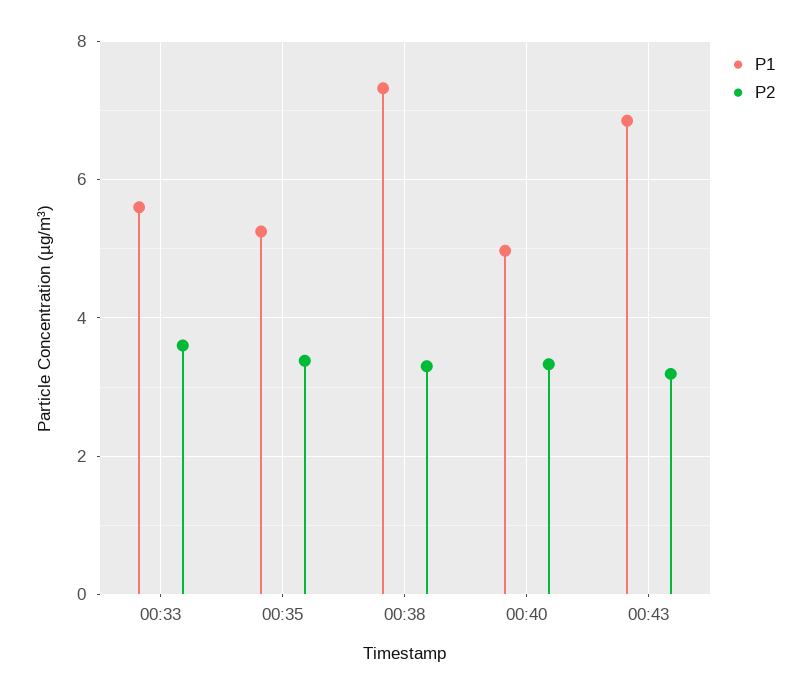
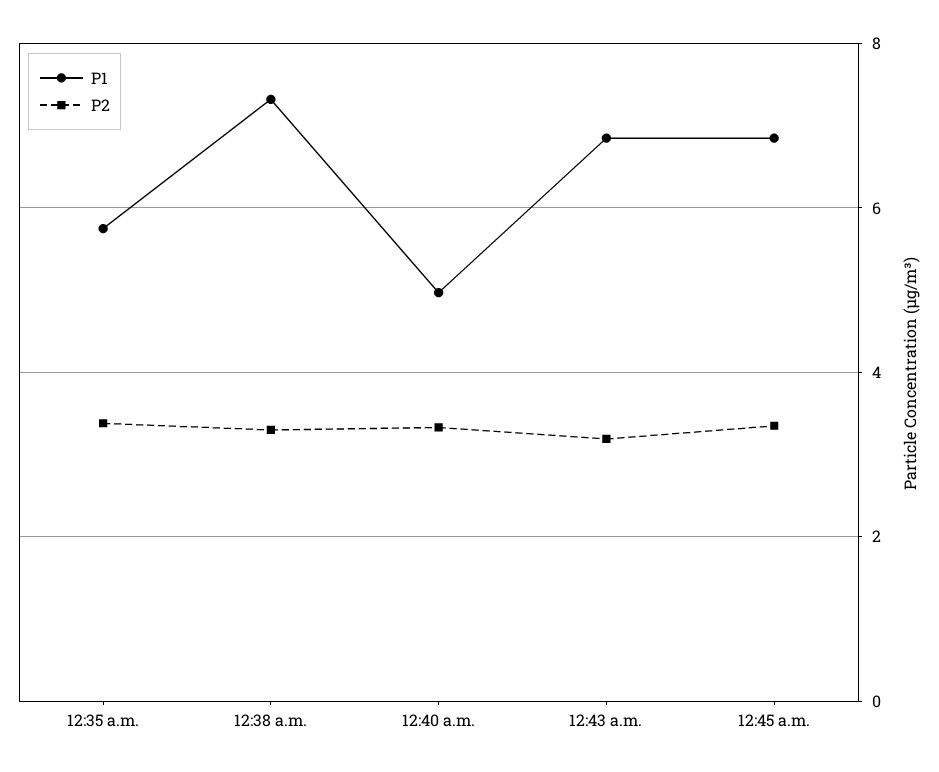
P1, 00:33: 5.6 -> none
P2, 00:33: 3.6 -> none
P1, 00:35: 5.2 -> 5.8
P1, 12:45 a.m.: none -> 6.8
P2, 12:45 a.m.: none -> 3.4

